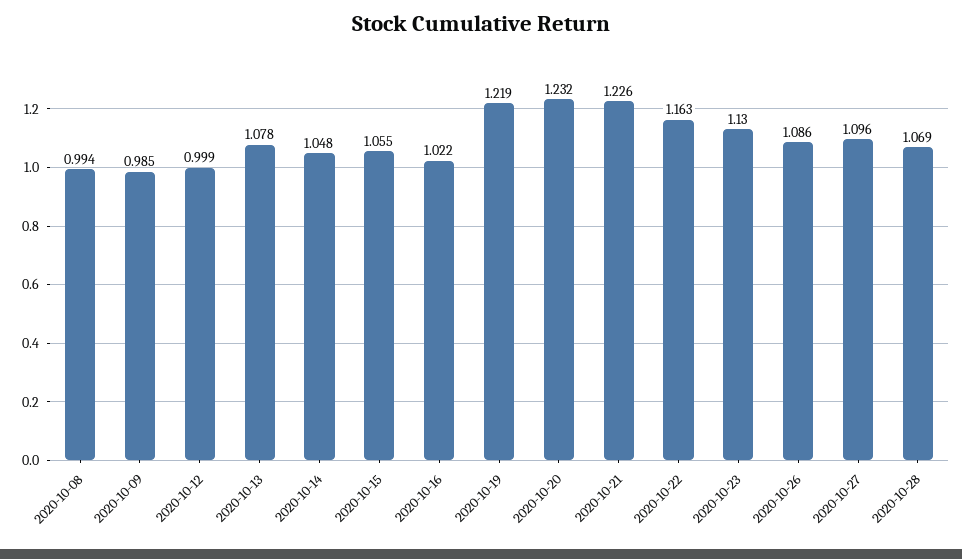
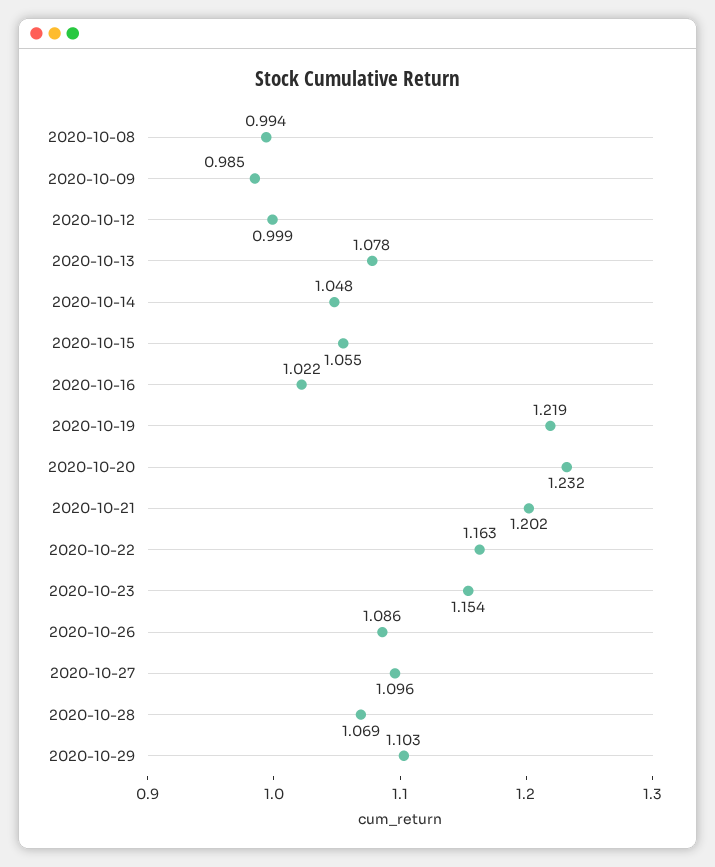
2020-10-21: 1.226 -> 1.202
2020-10-23: 1.13 -> 1.154
2020-10-29: none -> 1.103

